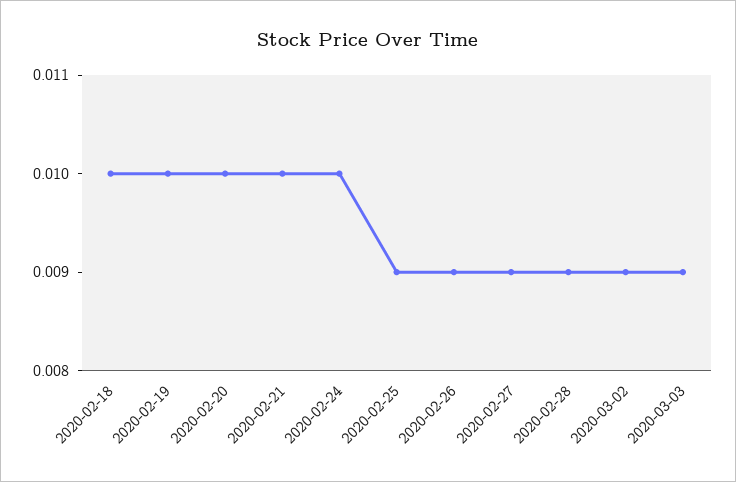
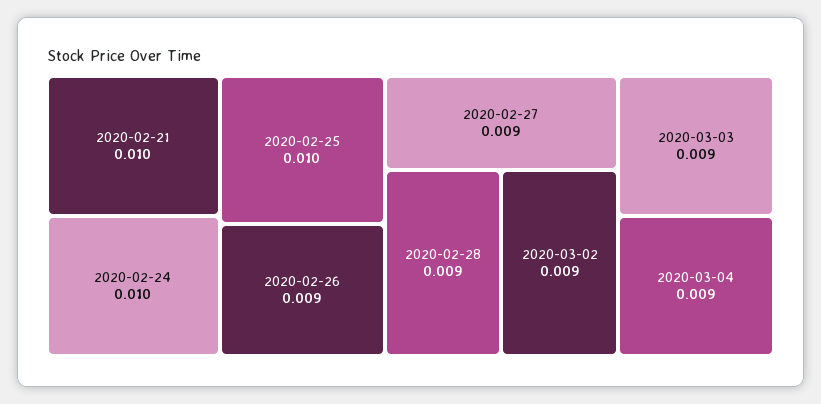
2020-02-18: 0.01 -> none
2020-02-19: 0.01 -> none
2020-02-20: 0.01 -> none
2020-02-25: 0.009 -> 0.01
2020-03-04: none -> 0.009

